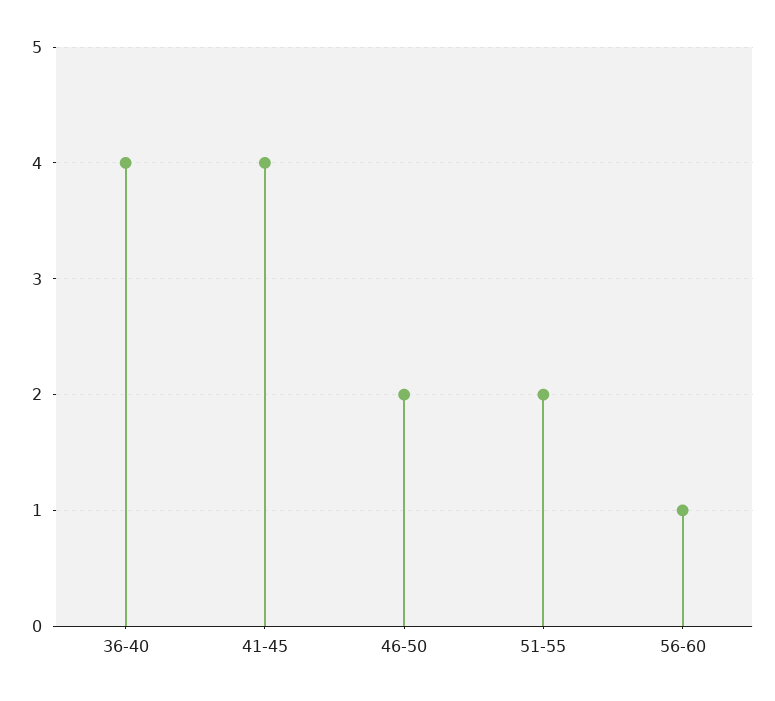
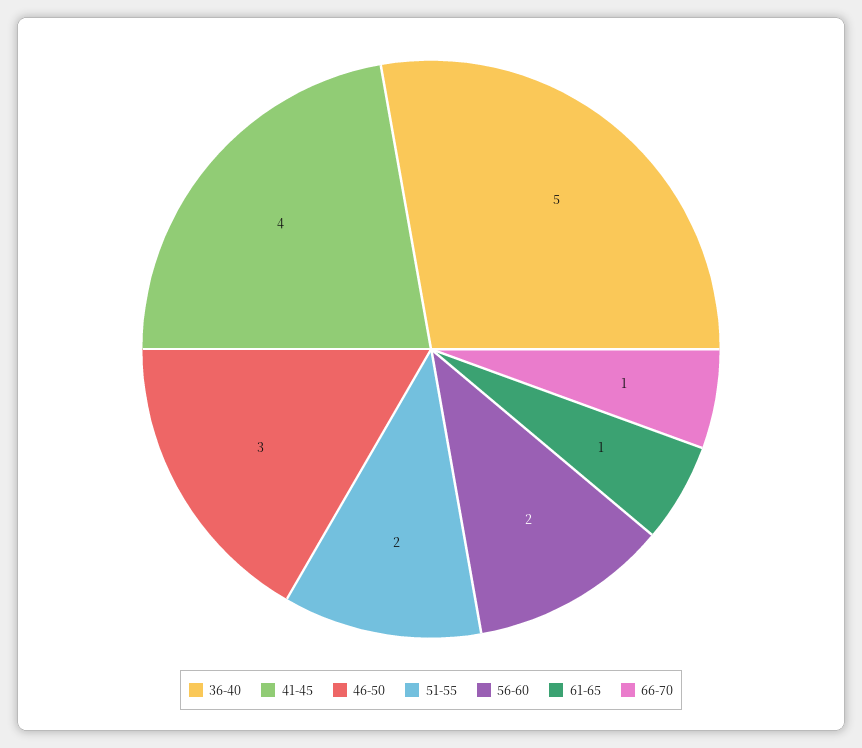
36-40: 4 -> 5
46-50: 2 -> 3
56-60: 1 -> 2
61-65: none -> 1
66-70: none -> 1

